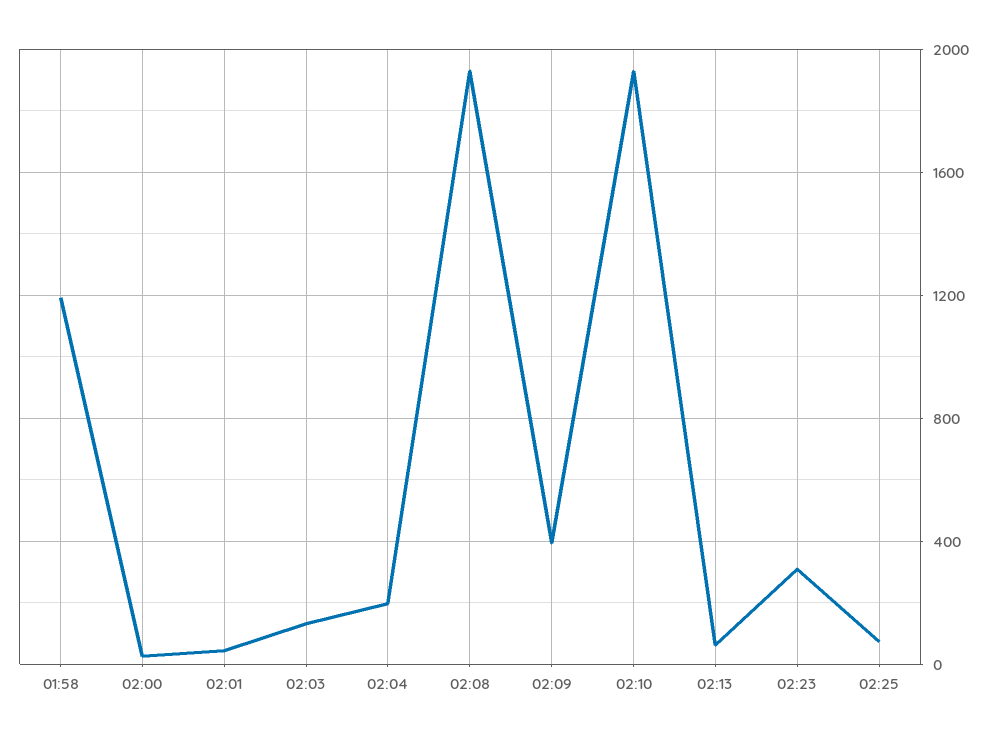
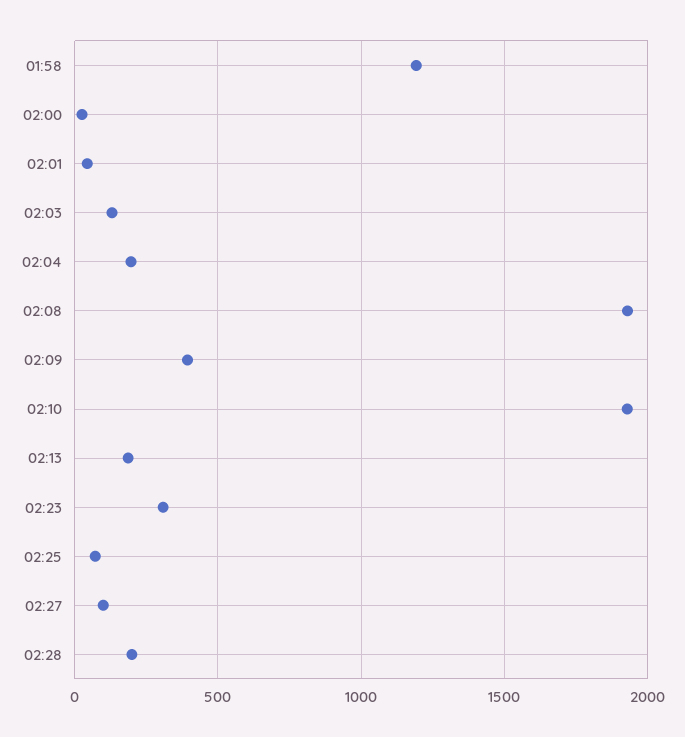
02:13: 50 -> 200
02:27: none -> 100
02:28: none -> 200

